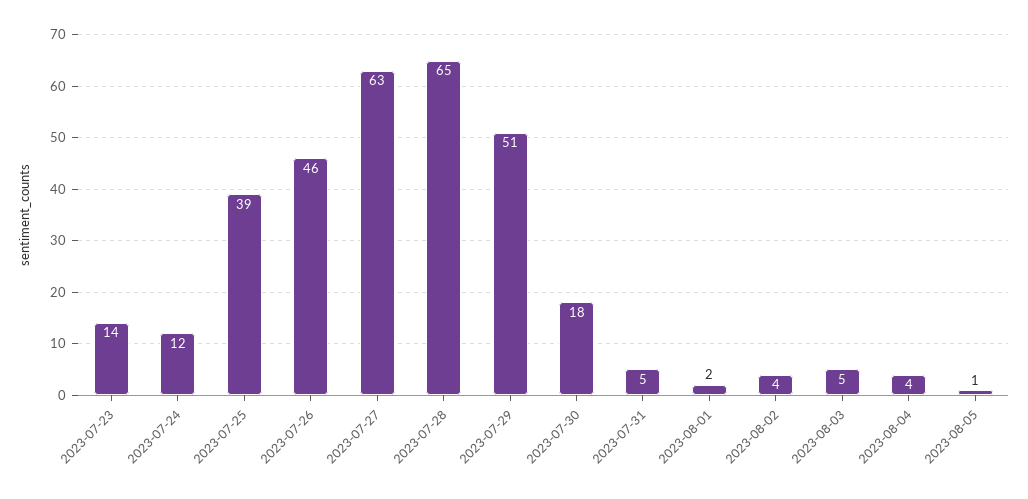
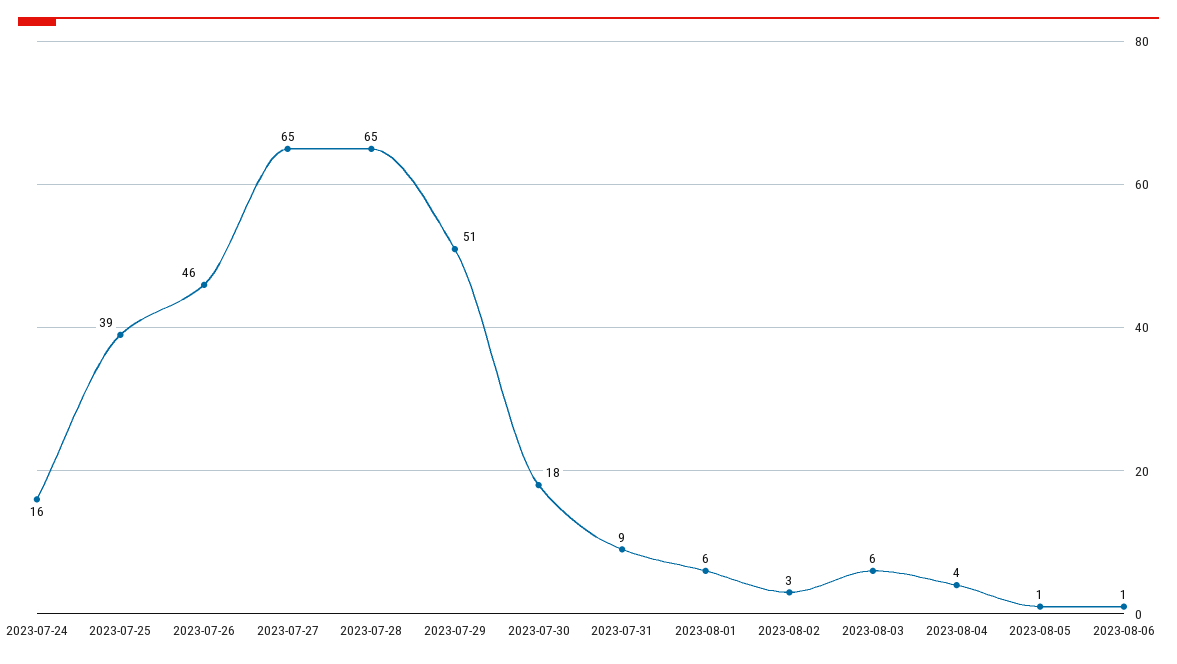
2023-07-23: 14 -> none
2023-07-24: 12 -> 16
2023-07-27: 63 -> 65
2023-07-31: 5 -> 9
2023-08-01: 2 -> 6
2023-08-02: 4 -> 3
2023-08-03: 5 -> 6
2023-08-06: none -> 1

